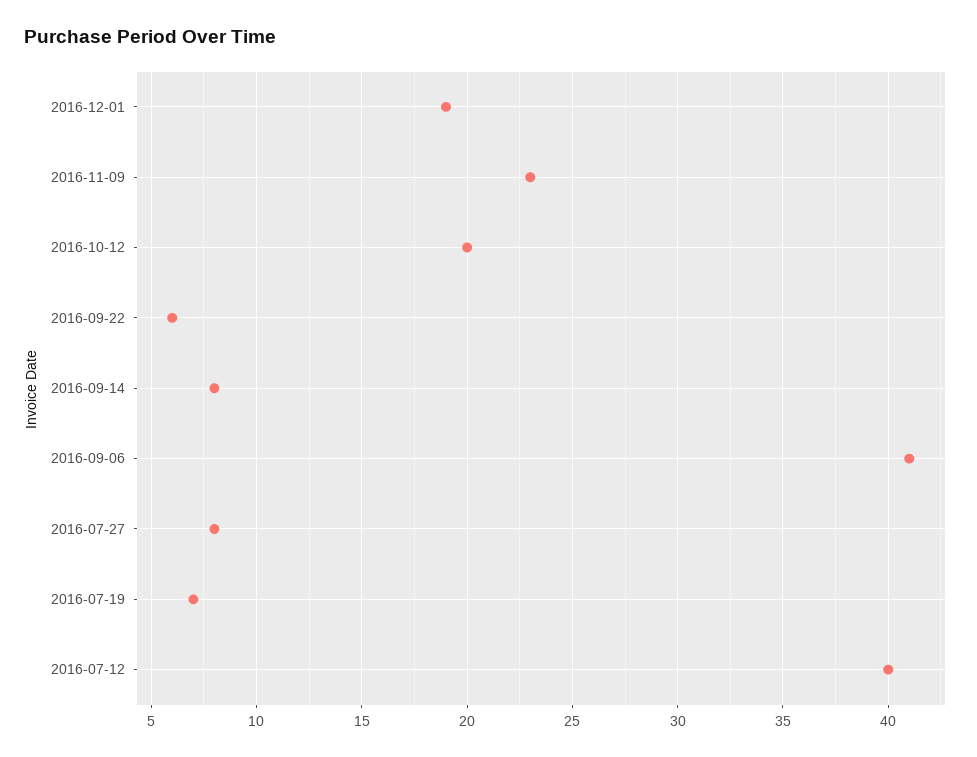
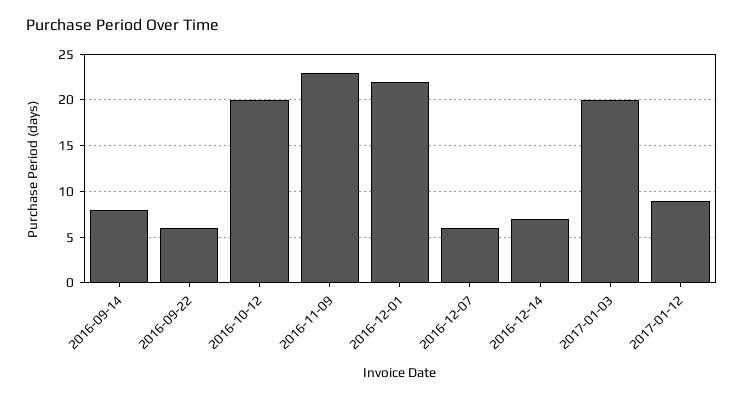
2016-12-01: 19 -> 22
2016-09-06: 41 -> none
2016-07-27: 8 -> none
2016-07-19: 7 -> none
2016-07-12: 40 -> none
2016-12-07: none -> 6
2016-12-14: none -> 7
2017-01-03: none -> 20
2017-01-12: none -> 9

